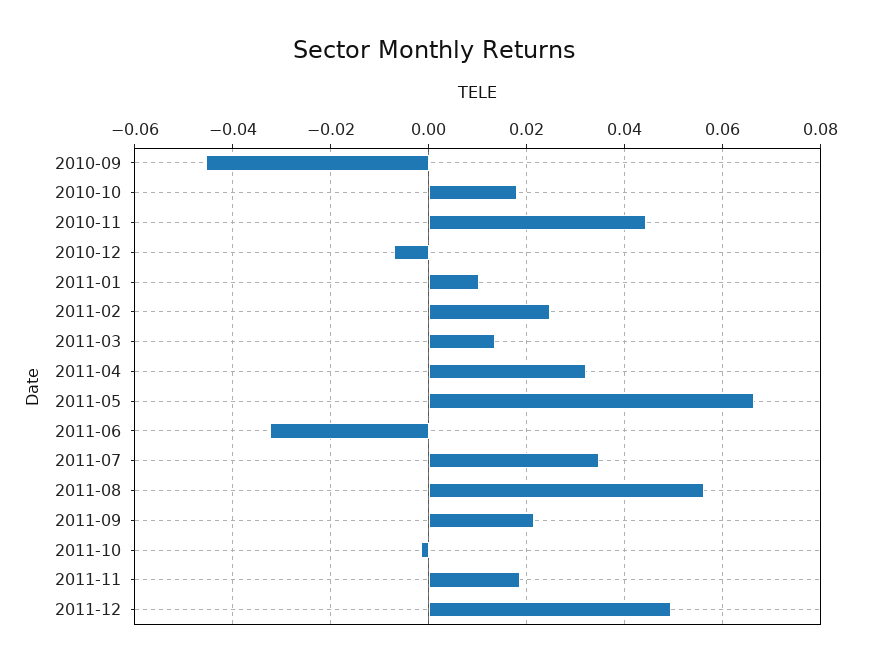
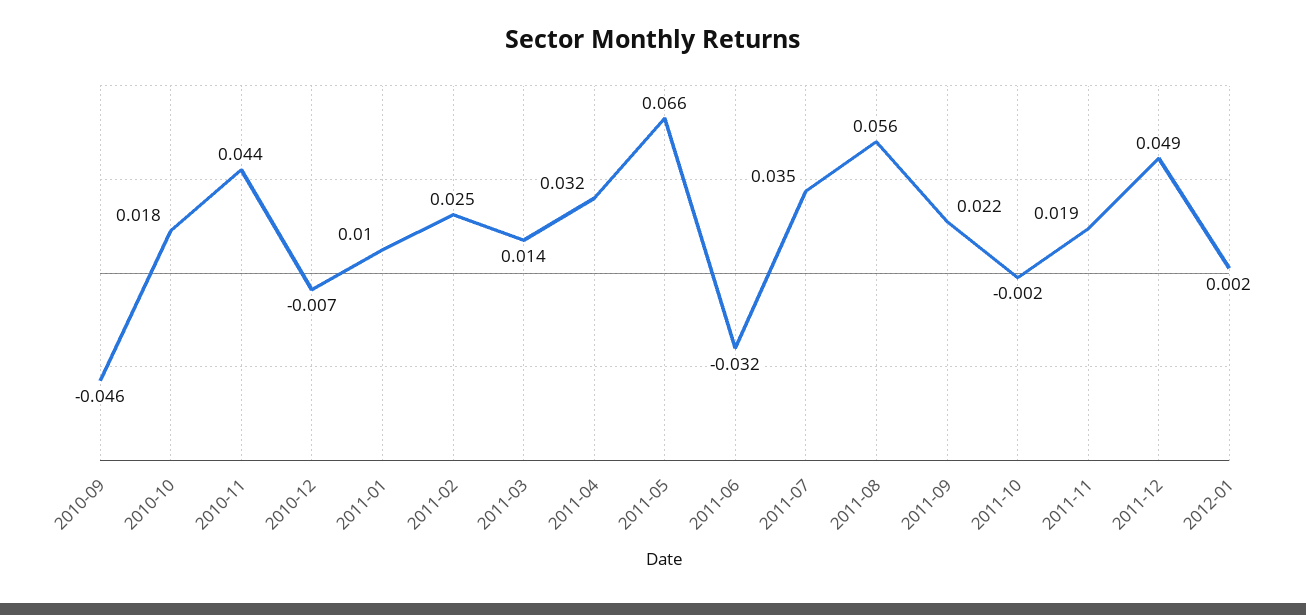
2012-01: none -> 0.002

